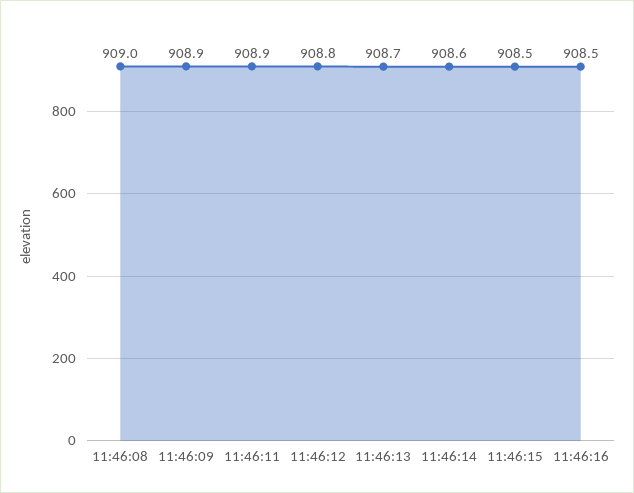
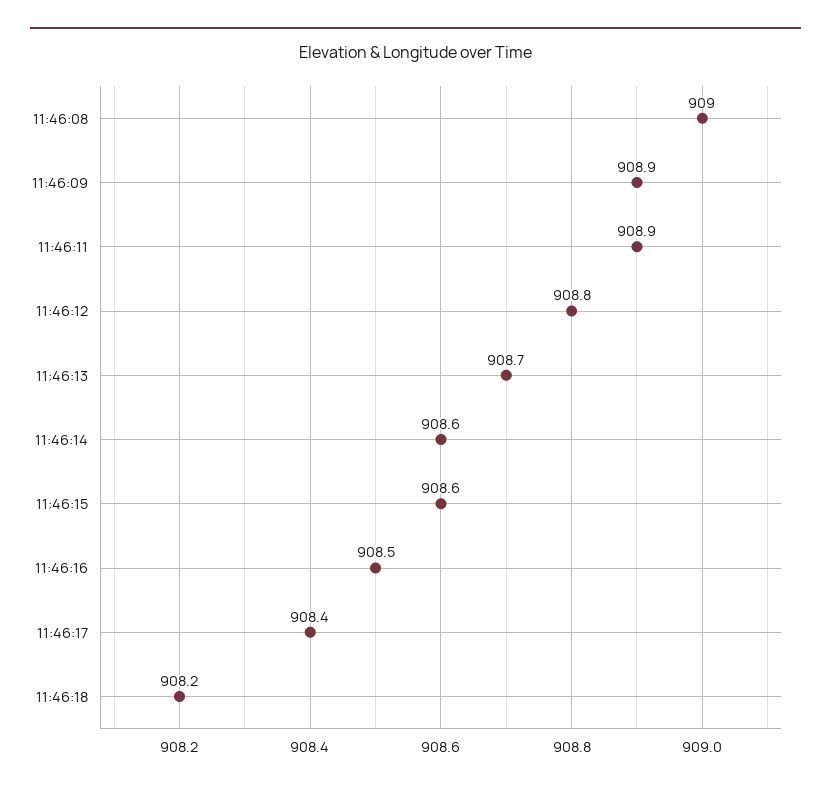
11:46:15: 908.5 -> 908.6
11:46:17: none -> 908.4
11:46:18: none -> 908.2

